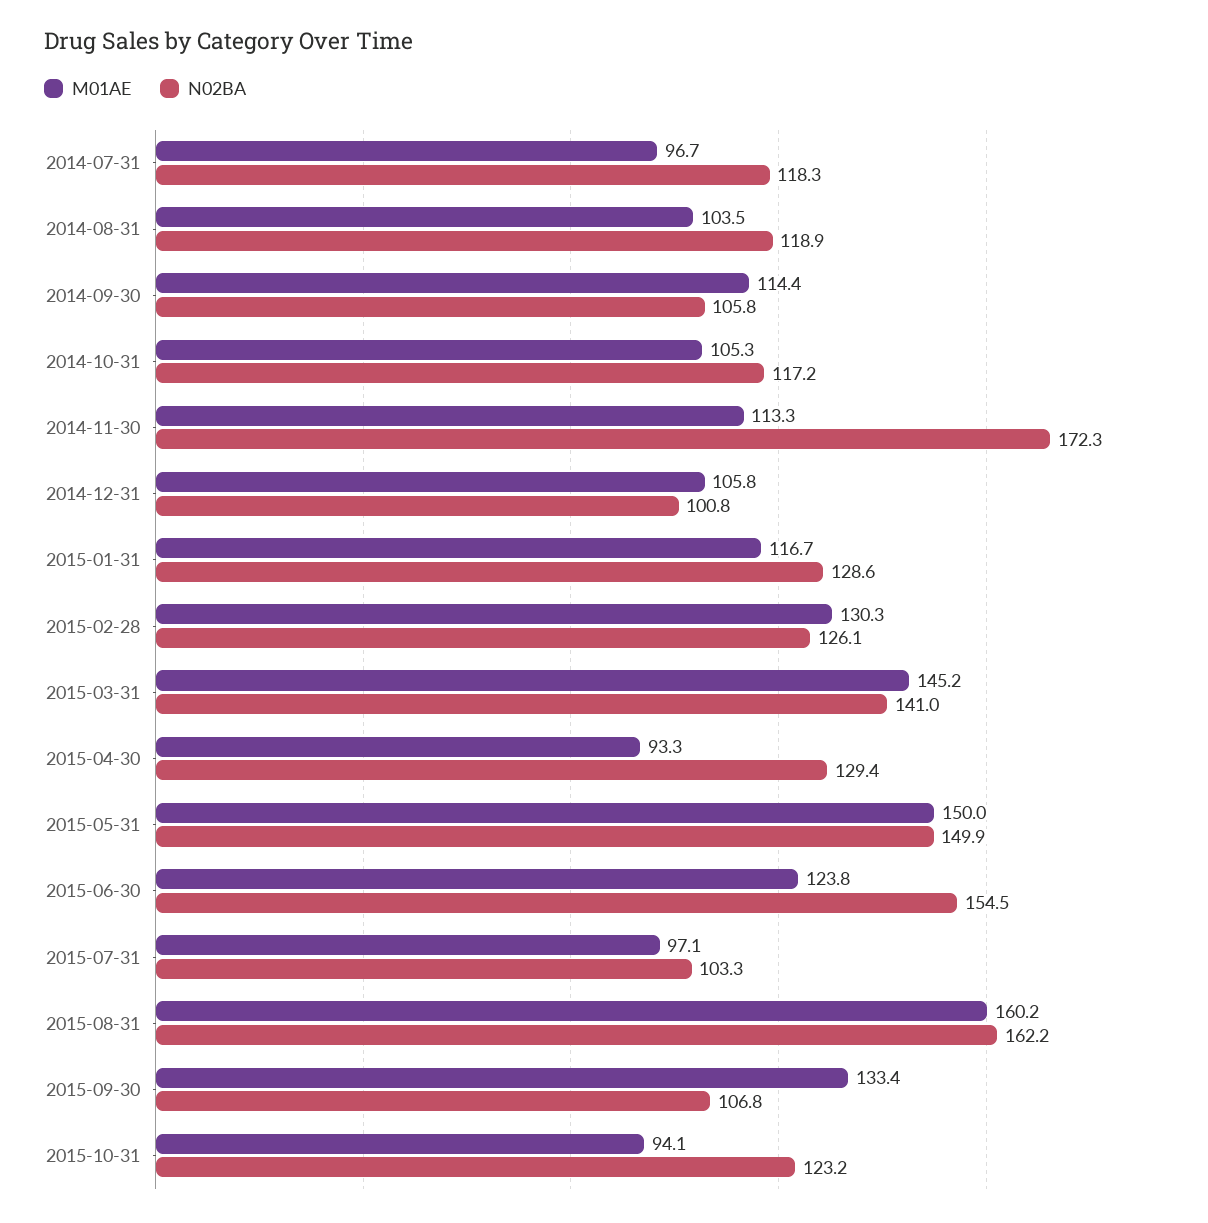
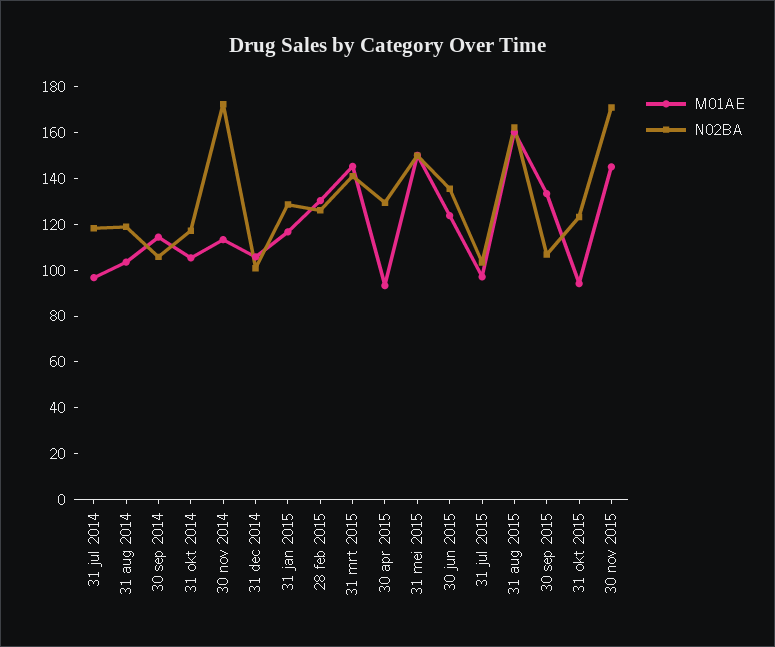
N02BA, 2015-06-30: 154.5 -> 135
M01AE, 30 nov 2015: none -> 145
N02BA, 30 nov 2015: none -> 170

